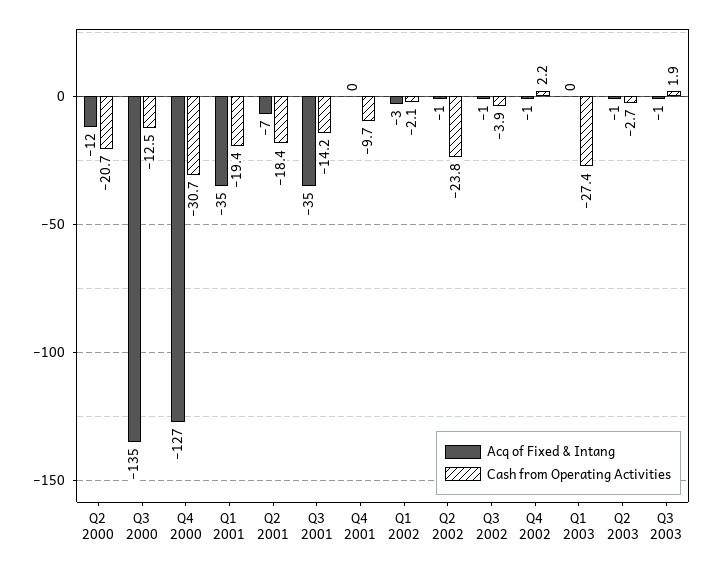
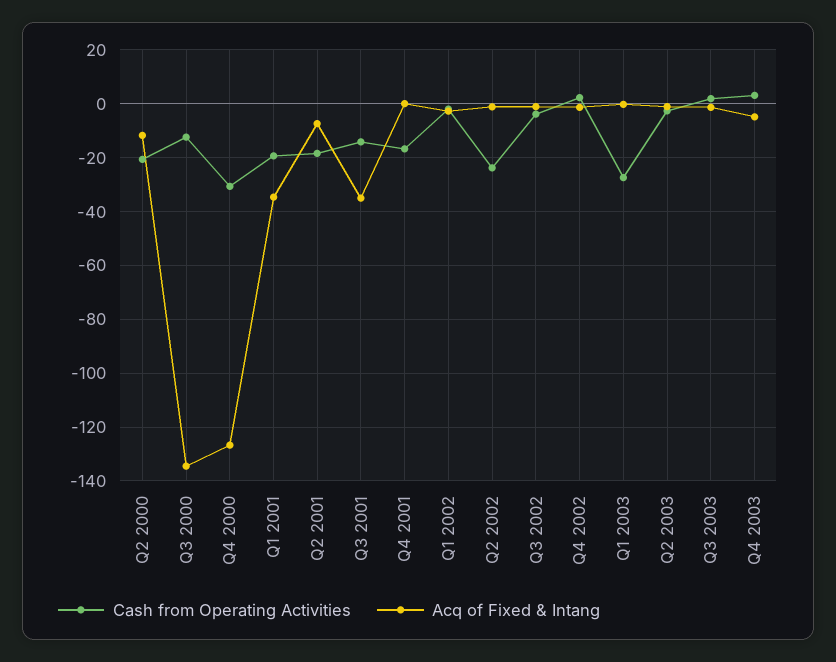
Cash from Operating Activities, Q4 2001: -9.7 -> -17.5
Cash from Operating Activities, Q4 2003: none -> 2.5
Acq of Fixed & Intang, Q4 2003: none -> -5

